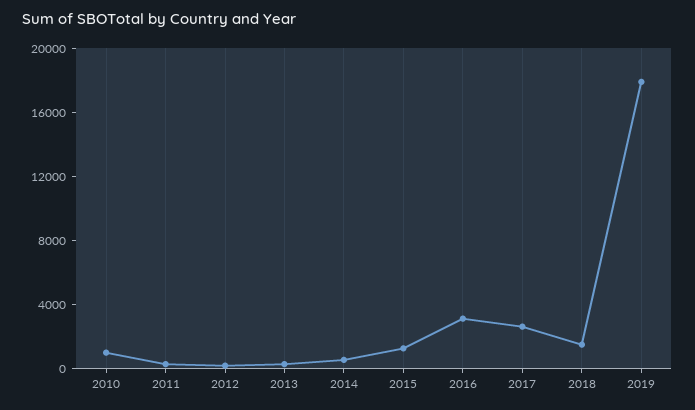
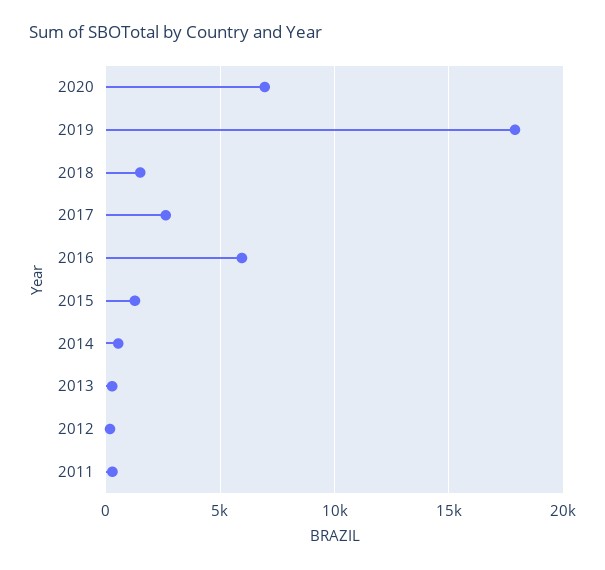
2010: 1000 -> none
2016: 3000 -> 6000
2020: none -> 7000

